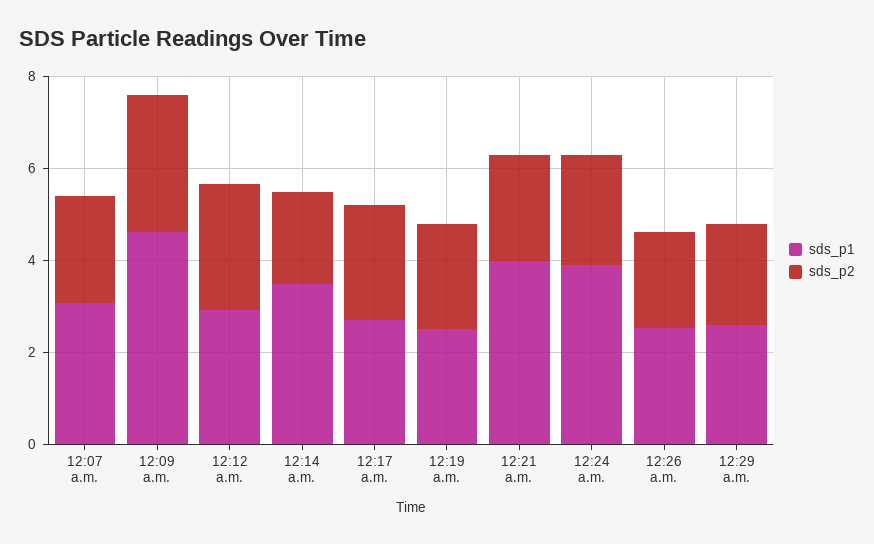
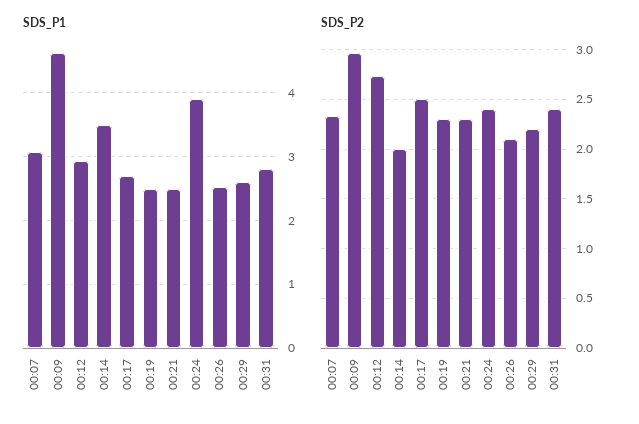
sds_p1, 12:21 a.m.: 4 -> 2.5
sds_p1, 00:31: none -> 2.8
sds_p2, 00:31: none -> 2.4

